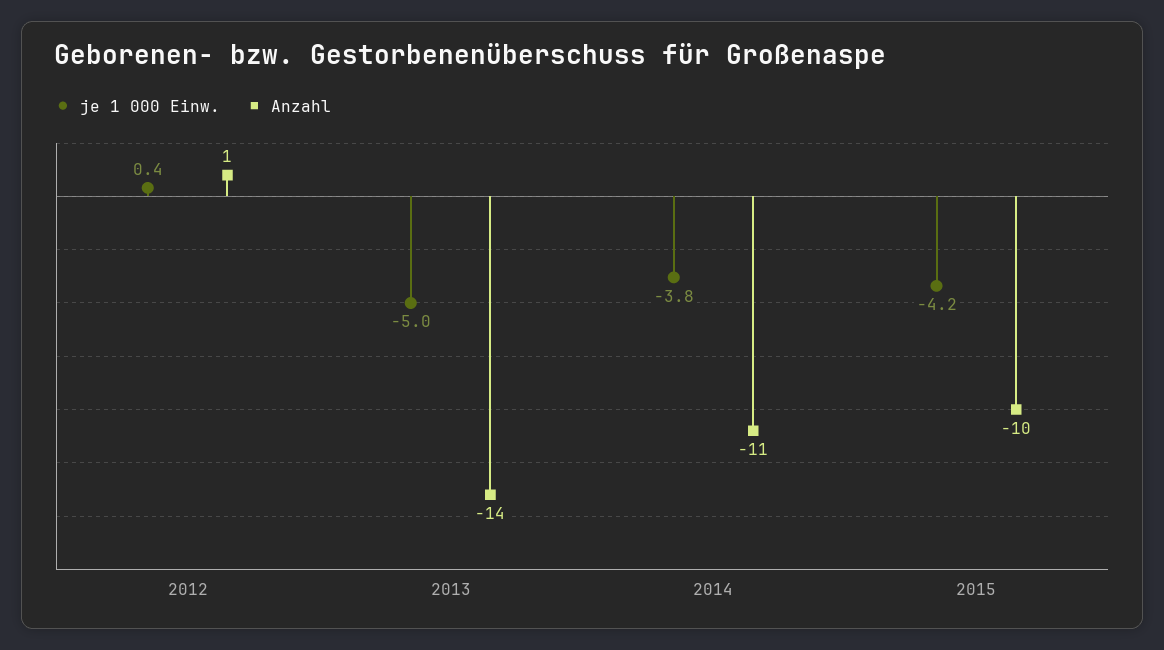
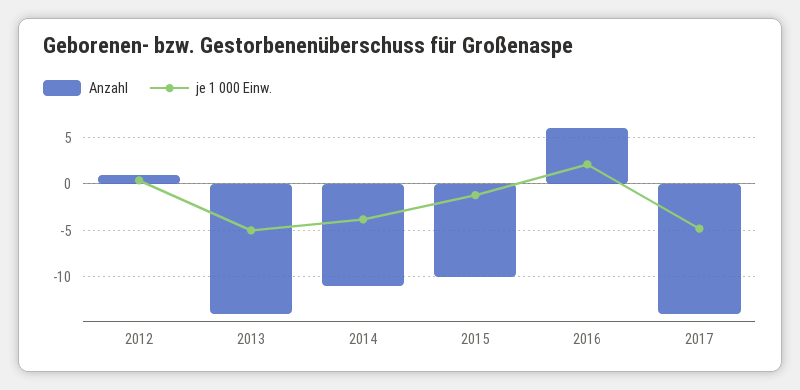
je 1 000 Einw., 2015: -4.2 -> -1
Anzahl, 2016: none -> 6
je 1 000 Einw., 2016: none -> 2
Anzahl, 2017: none -> -14
je 1 000 Einw., 2017: none -> -5

